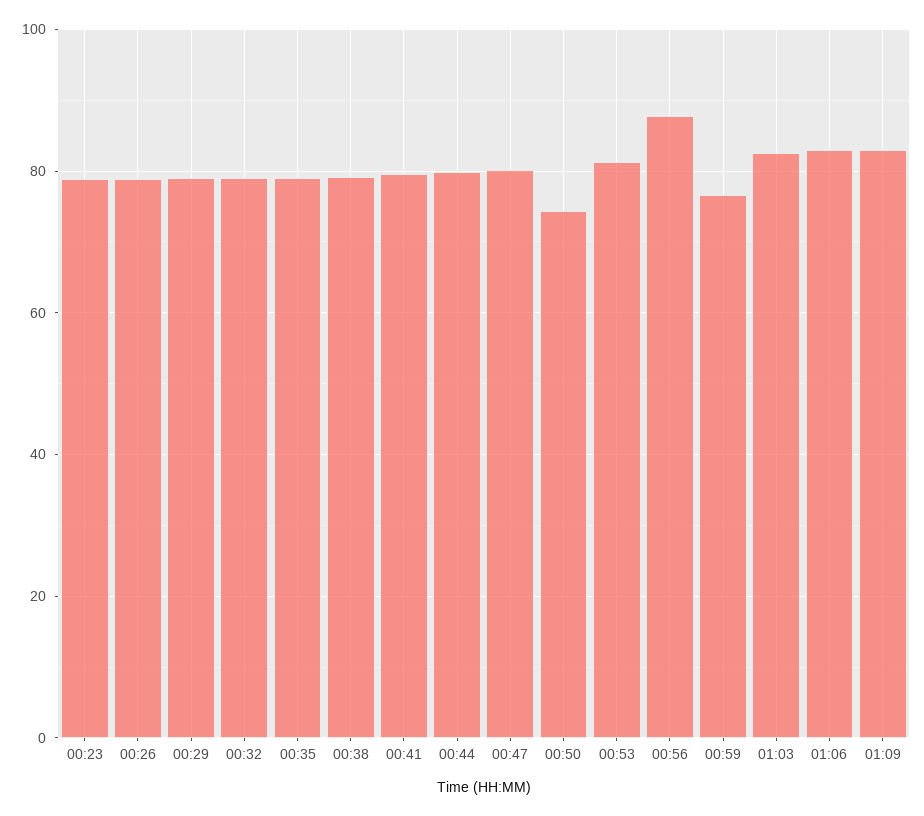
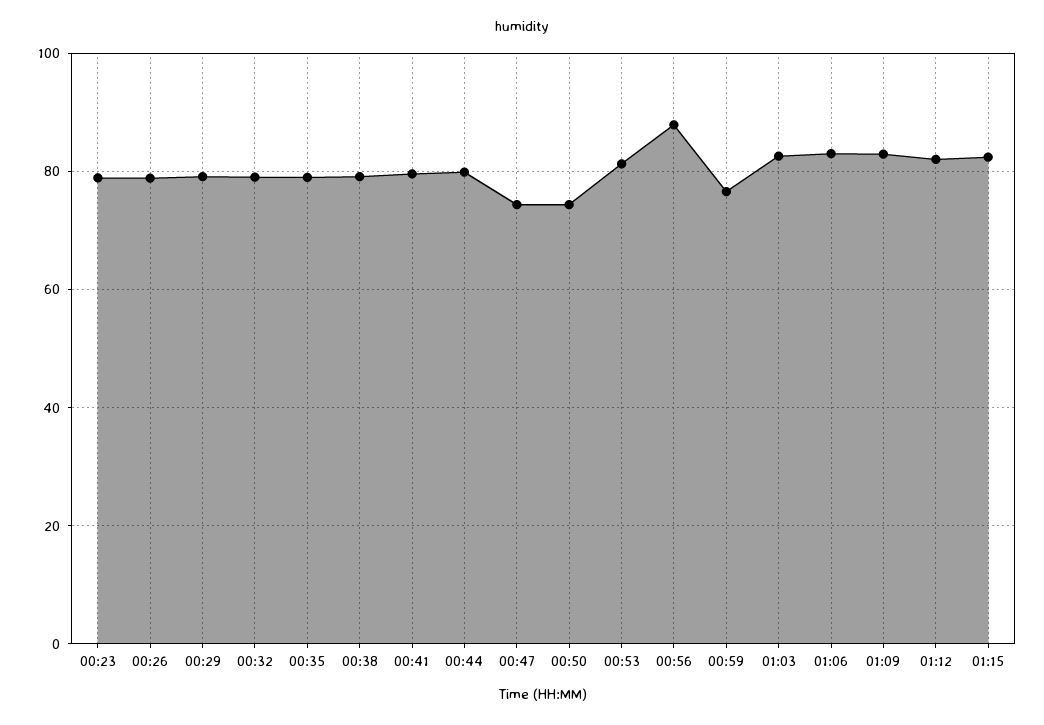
00:47: 80 -> 74
01:12: none -> 82
01:15: none -> 82

